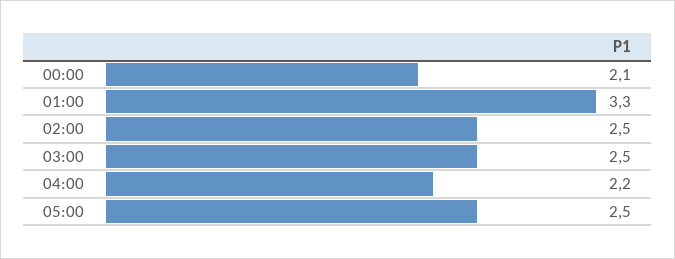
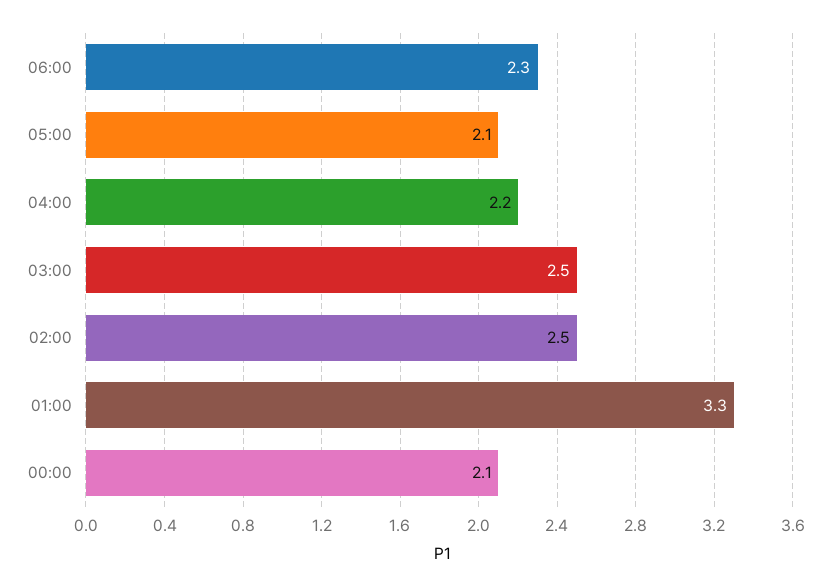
05:00: 2.5 -> 2.1
06:00: none -> 2.3

